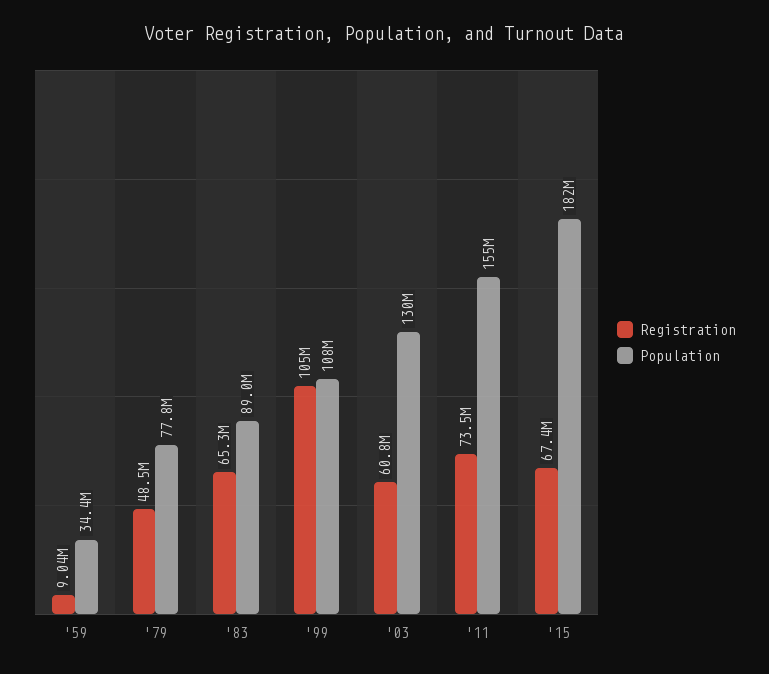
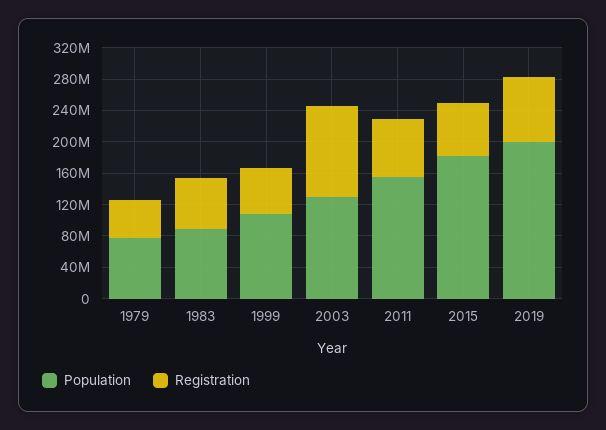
Registration, '59: 9040000 -> none
Population, '59: 34400000 -> none
Registration, '99: 105000000 -> 60000000
Registration, '03: 60800000 -> 120000000
Population, 2019: none -> 200000000
Registration, 2019: none -> 80000000

